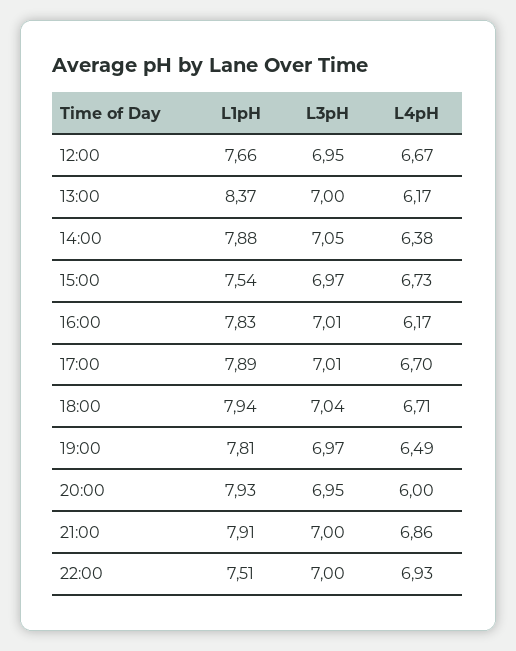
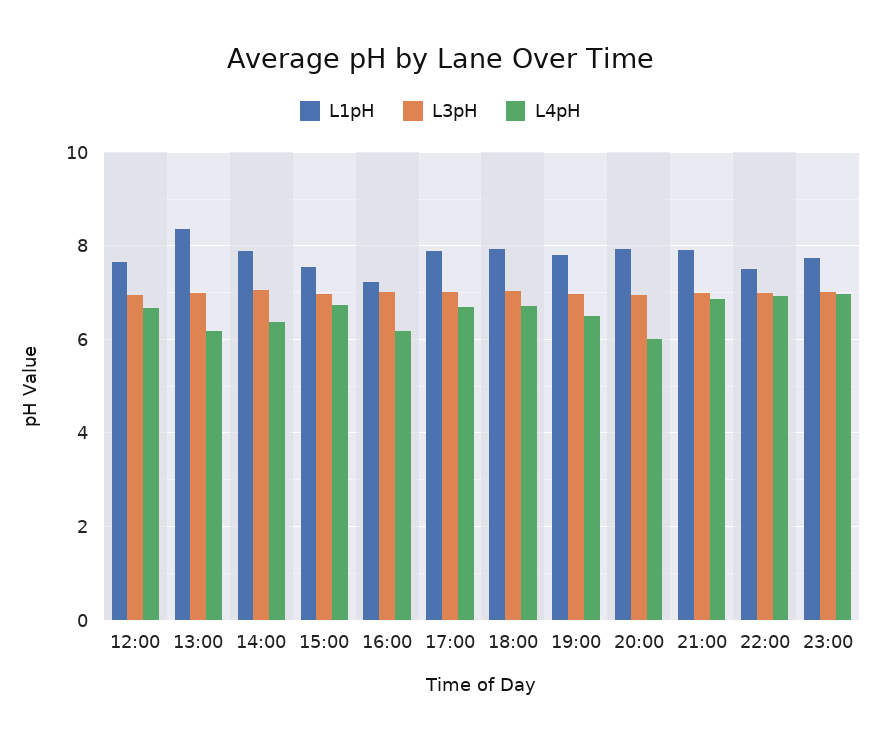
L1pH, 16:00: 7.83 -> 7.2
L1pH, 23:00: none -> 7.8
L3pH, 23:00: none -> 7
L4pH, 23:00: none -> 7

